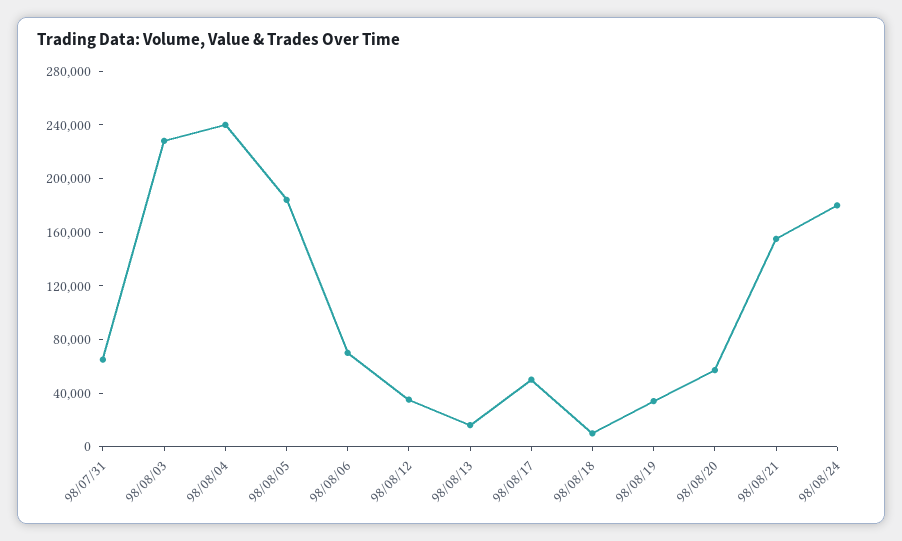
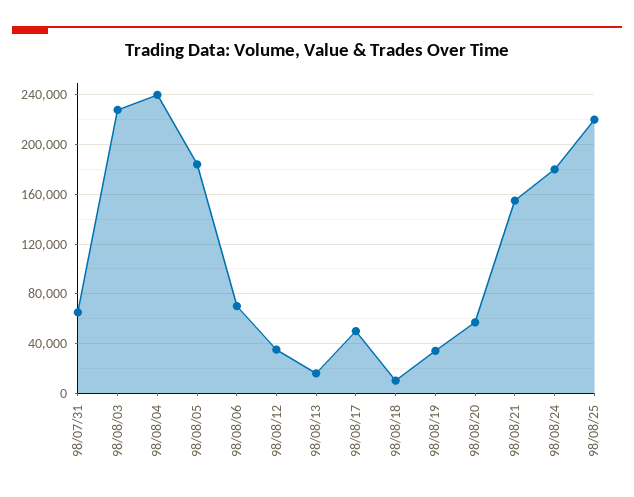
98/08/25: none -> 220000

